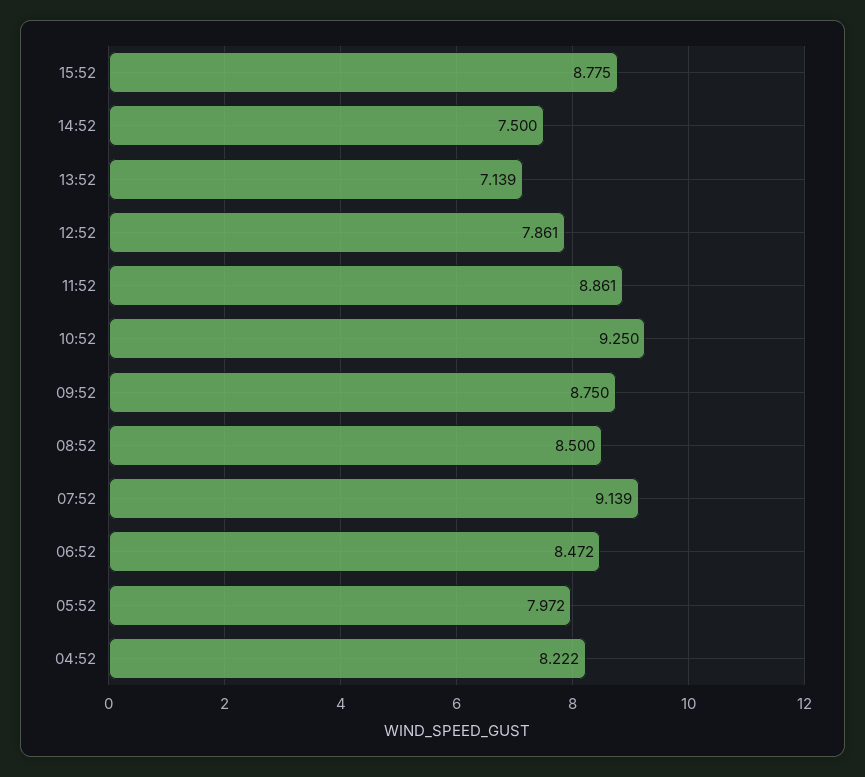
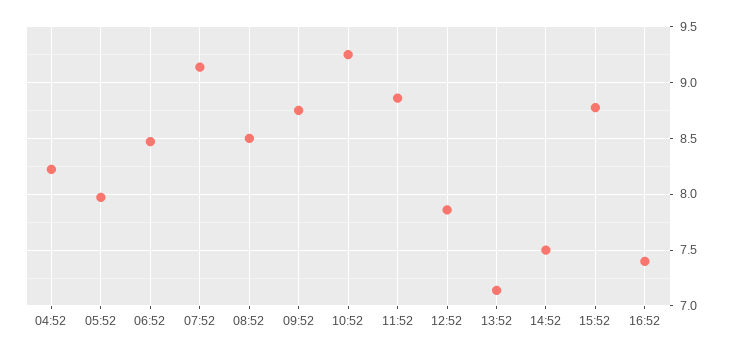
16:52: none -> 7.4

